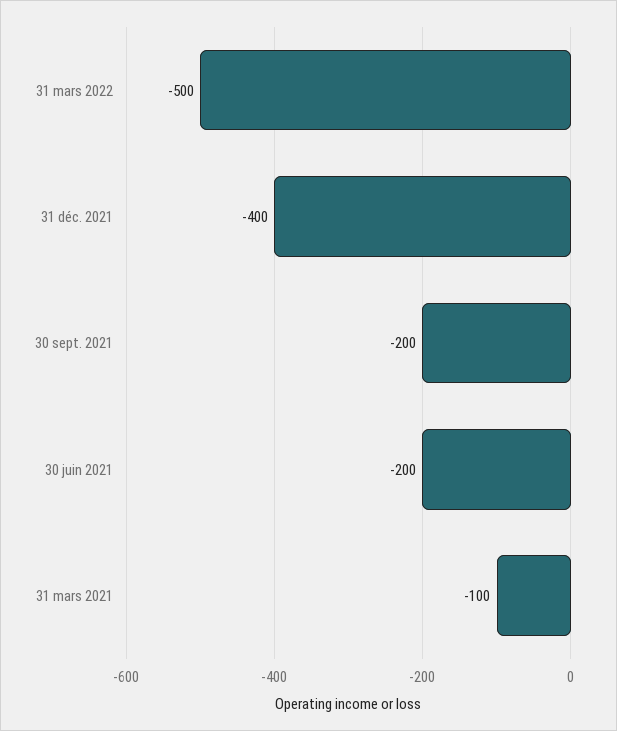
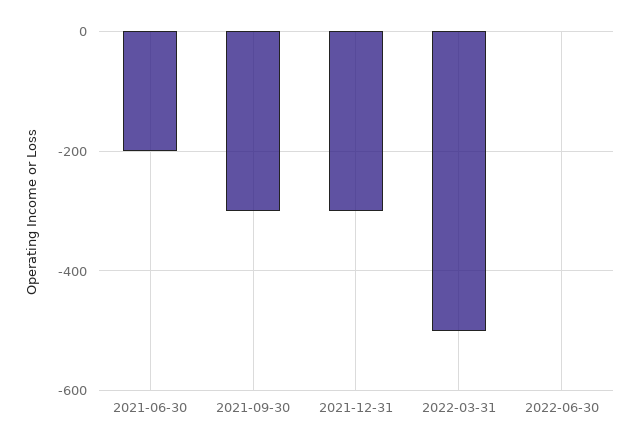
31 déc. 2021: -400 -> -300
30 sept. 2021: -200 -> -300
31 mars 2021: -100 -> none
2022-06-30: none -> 0

